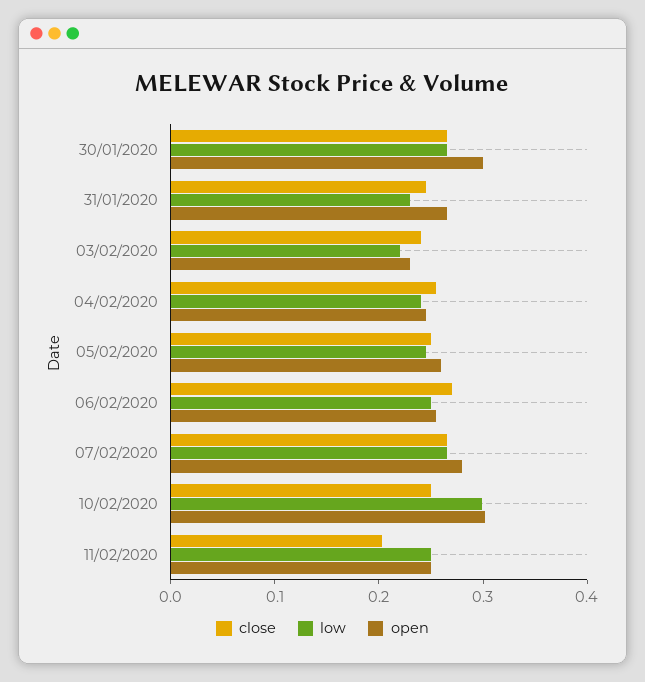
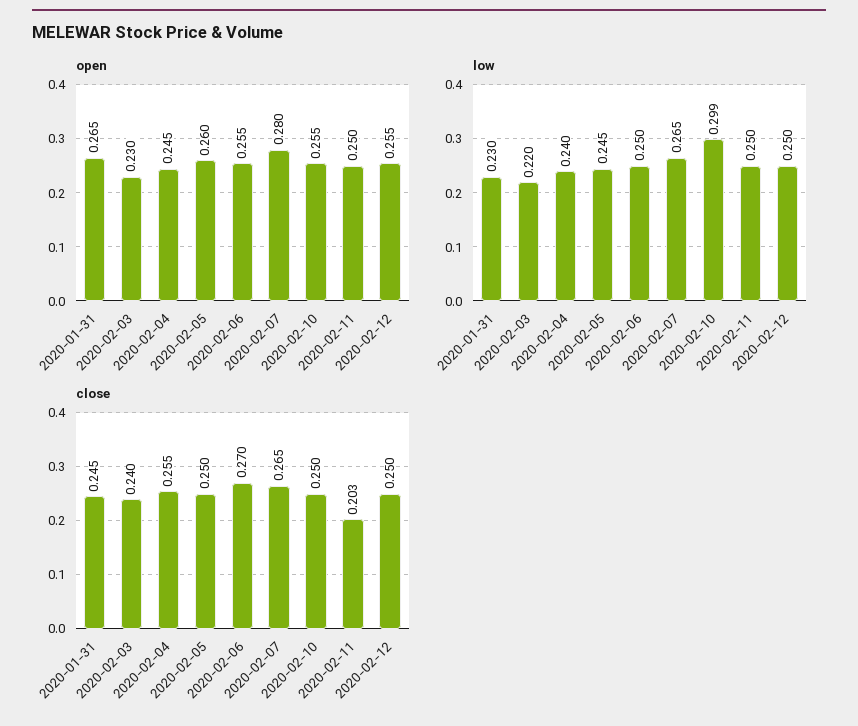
close, 30/01/2020: 0.26 -> none
low, 30/01/2020: 0.26 -> none
open, 30/01/2020: 0.3 -> none
open, 10/02/2020: 0.3 -> 0.255
open, 2020-02-12: none -> 0.255
low, 2020-02-12: none -> 0.25
close, 2020-02-12: none -> 0.25

